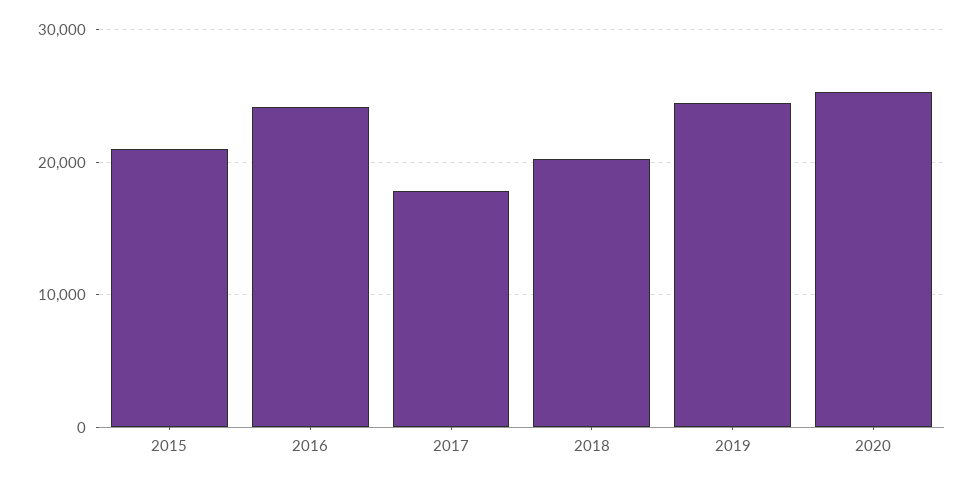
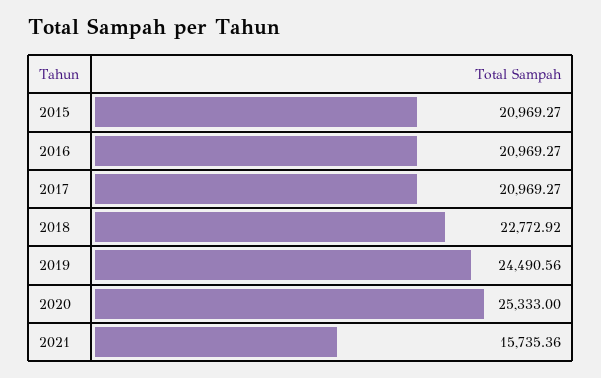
2016: 24000 -> 20969.27
2017: 18000 -> 20969.27
2018: 20000 -> 22772.92
2021: none -> 15735.36

